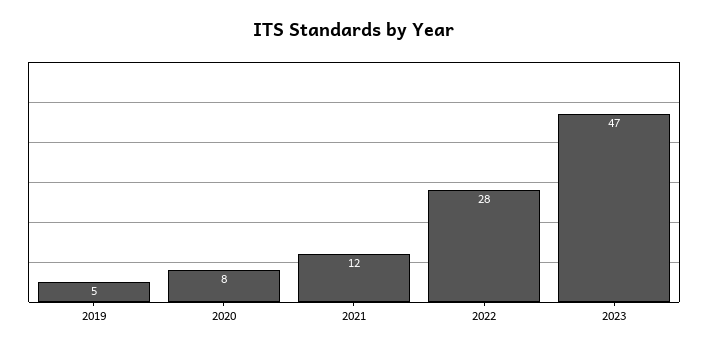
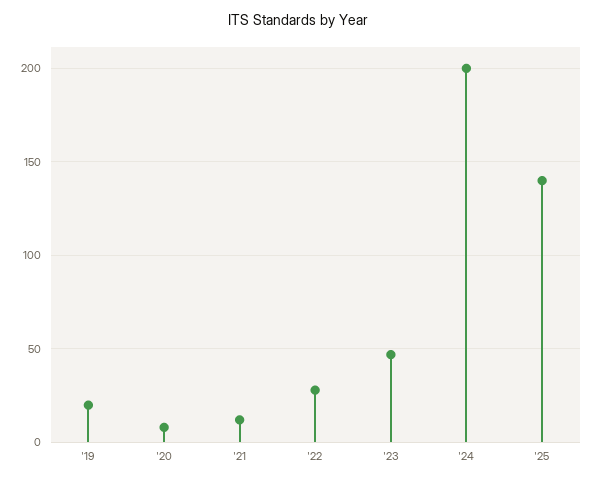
2019: 5 -> 20
'24: none -> 200
'25: none -> 140

